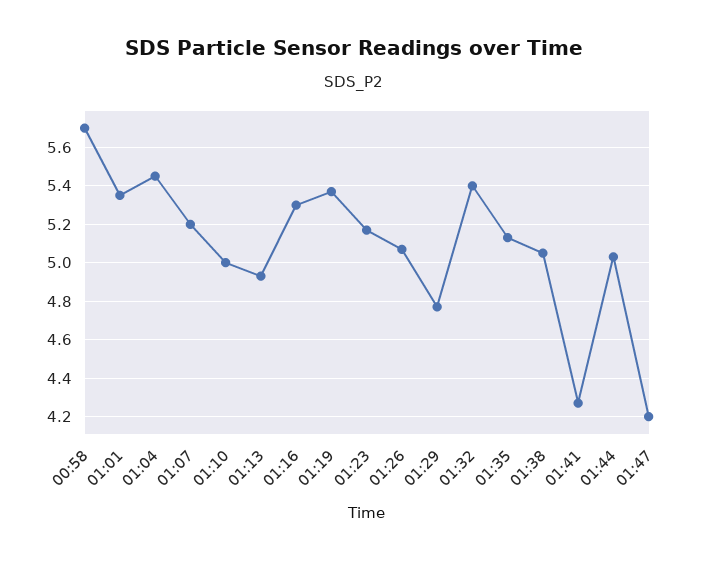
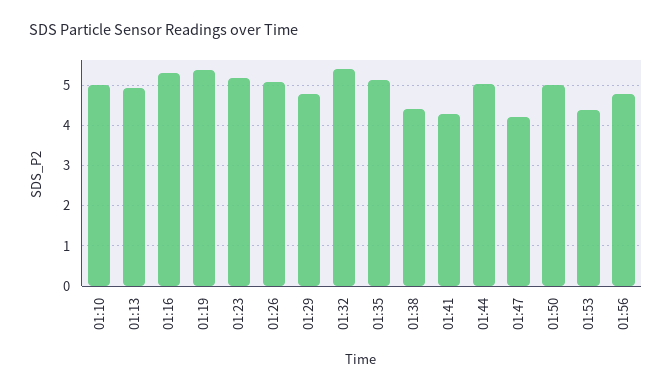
00:58: 5.7 -> none
01:01: 5.35 -> none
01:04: 5.45 -> none
01:07: 5.2 -> none
01:38: 5.05 -> 4.4
01:50: none -> 5
01:53: none -> 4.4
01:56: none -> 4.8

